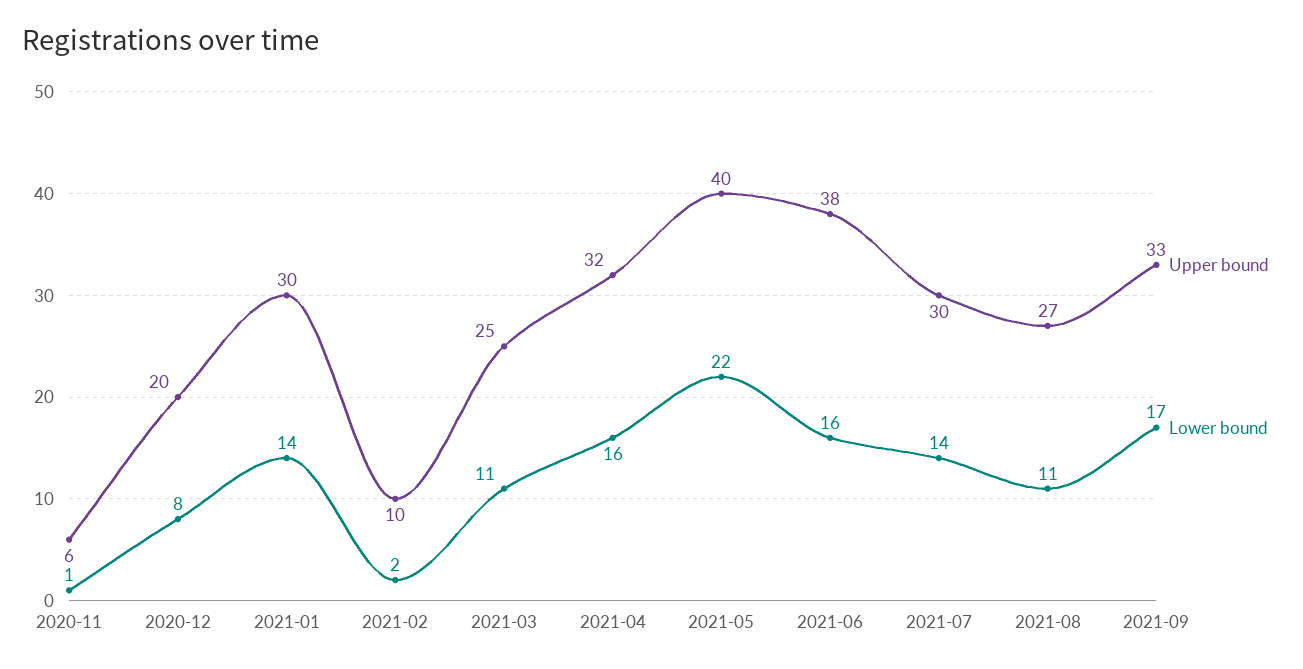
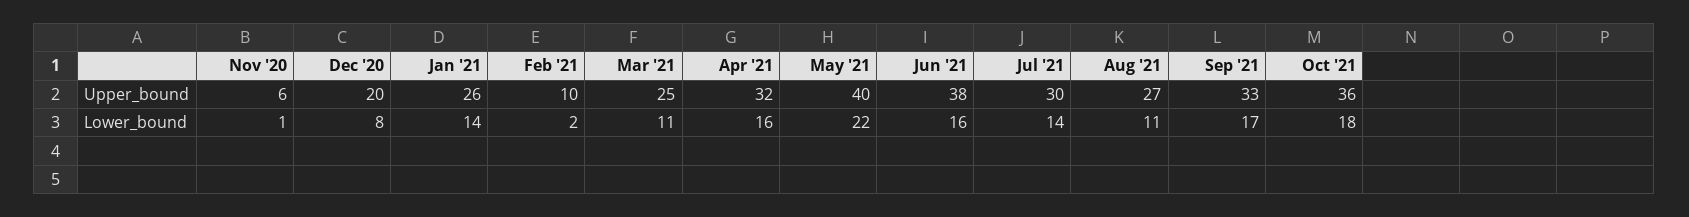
Upper bound, 2021-01: 30 -> 26
Upper bound, Oct '21: none -> 36
Lower bound, Oct '21: none -> 18

